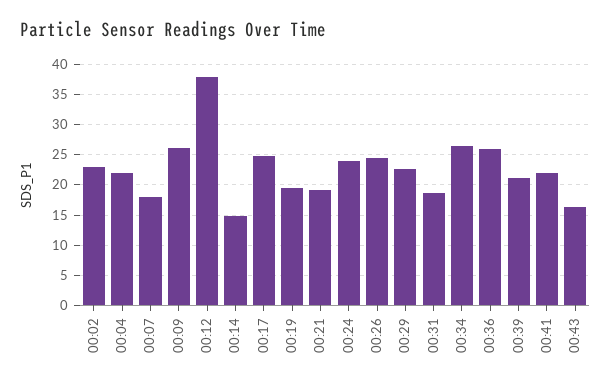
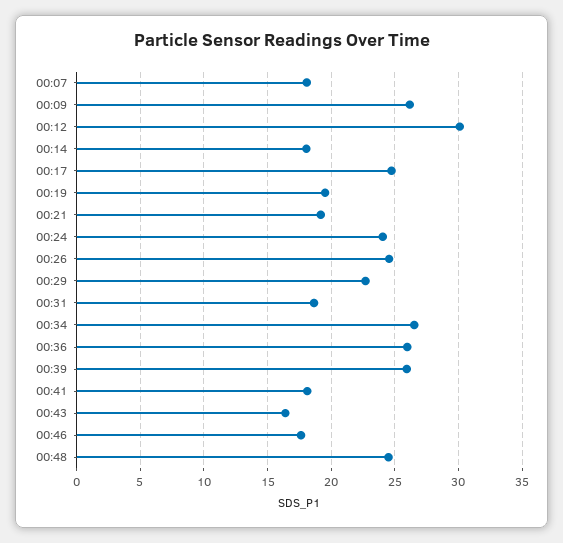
00:02: 23 -> none
00:04: 22 -> none
00:12: 38 -> 30
00:14: 15 -> 18
00:39: 21 -> 26
00:41: 22 -> 18
00:46: none -> 17.5
00:48: none -> 24.5

